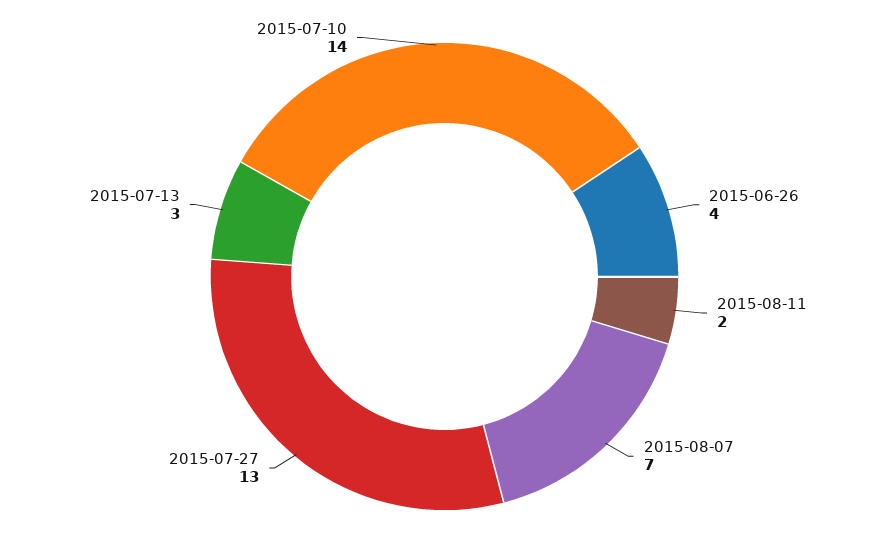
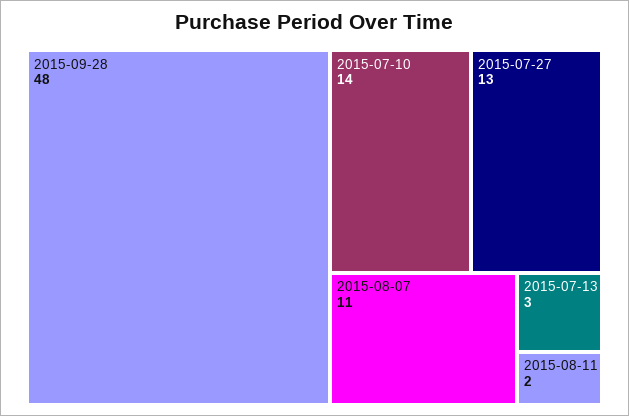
2015-06-26: 4 -> none
2015-08-07: 7 -> 11
2015-09-28: none -> 48

